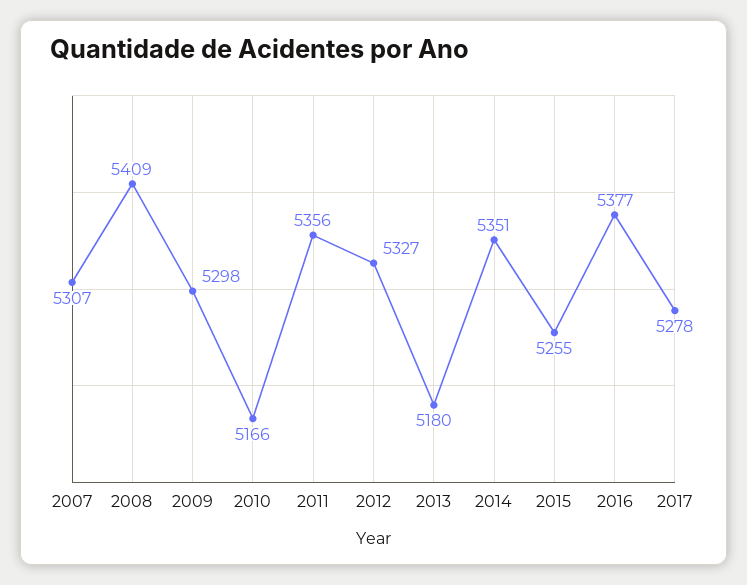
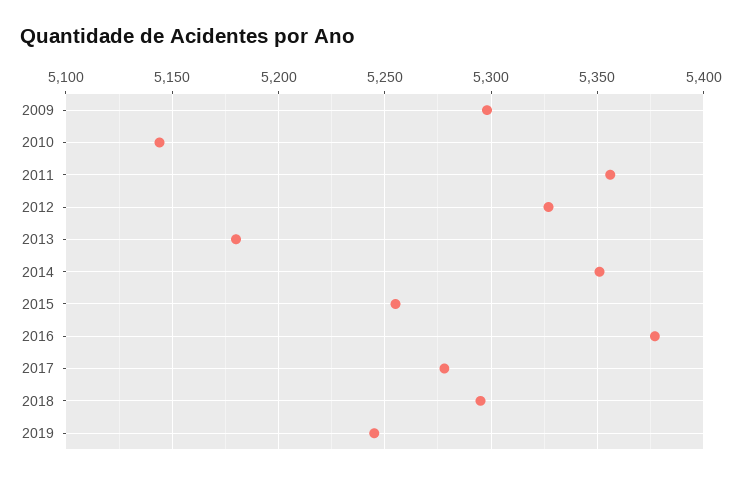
2007: 5307 -> none
2008: 5409 -> none
2010: 5166 -> 5145
2018: none -> 5295
2019: none -> 5245

